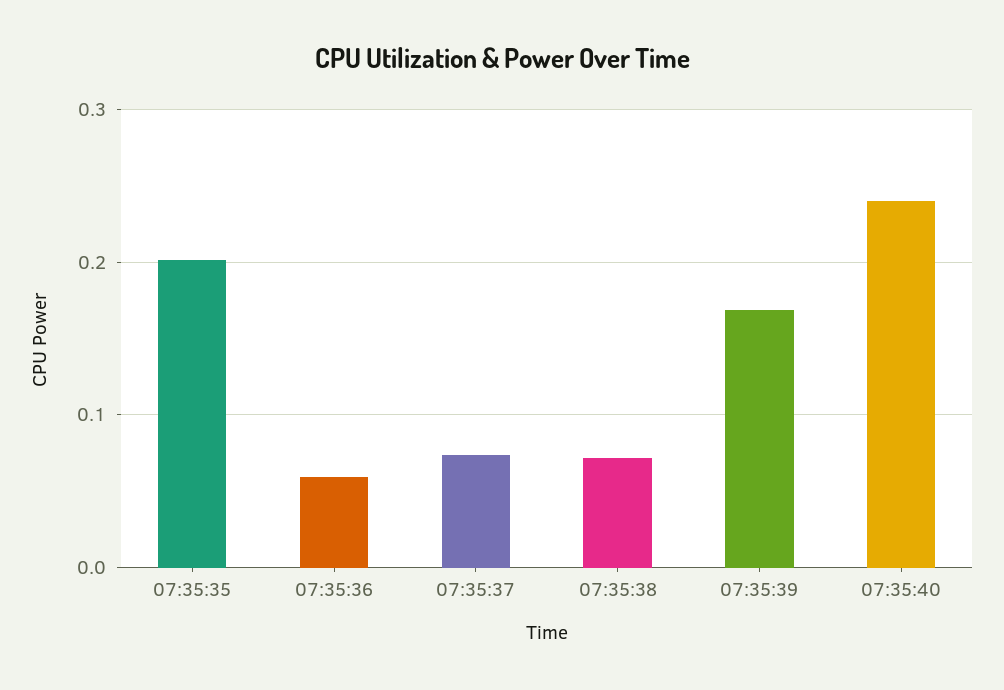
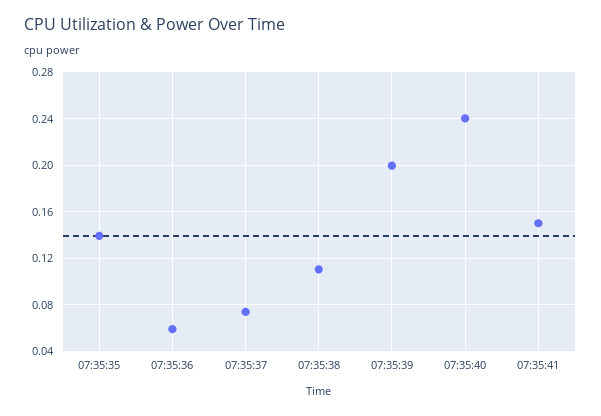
07:35:35: 0.2 -> 0.14
07:35:38: 0.07 -> 0.11
07:35:39: 0.17 -> 0.2
07:35:41: none -> 0.15

